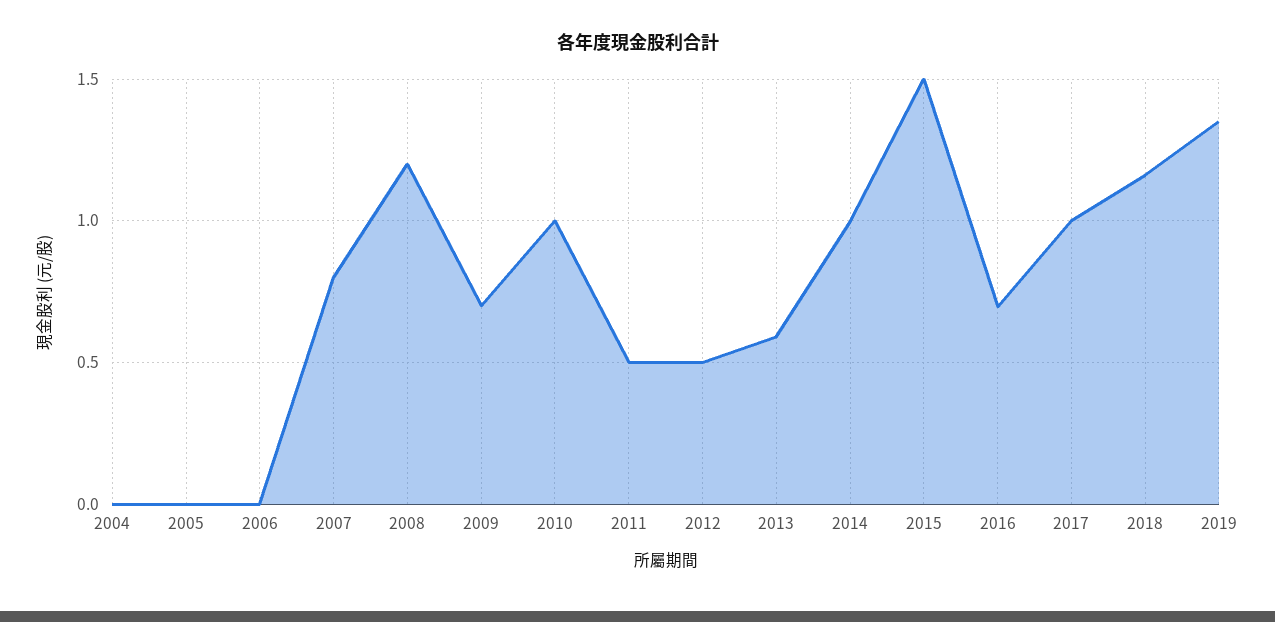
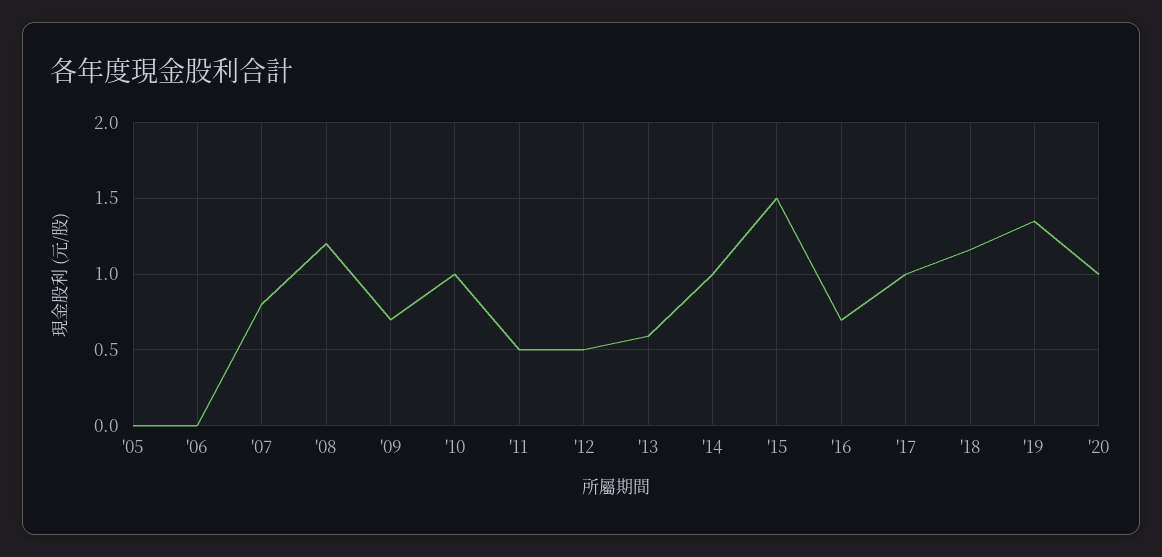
2004: 0 -> none
'20: none -> 1

